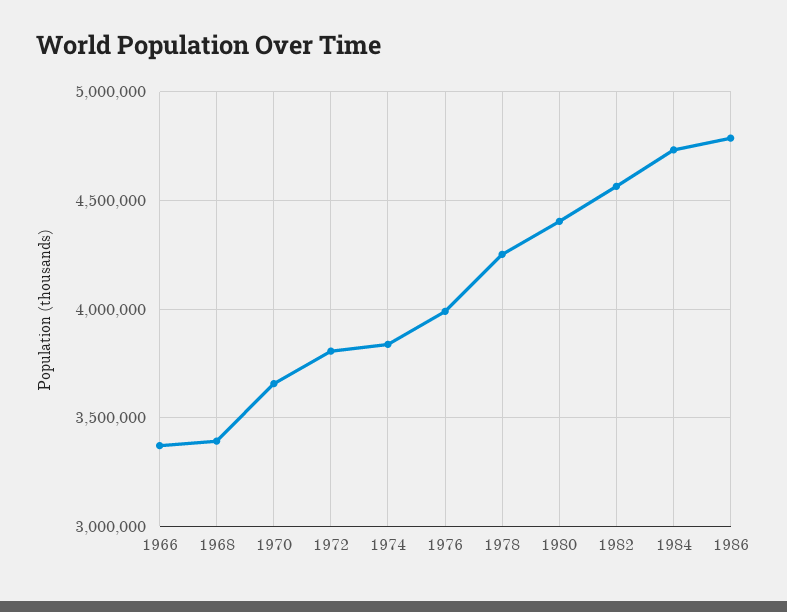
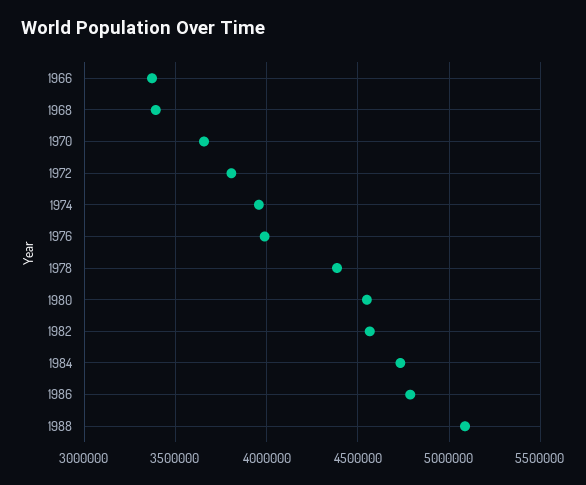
1974: 3850000 -> 3950000
1978: 4250000 -> 4400000
1980: 4400000 -> 4550000
1988: none -> 5100000

